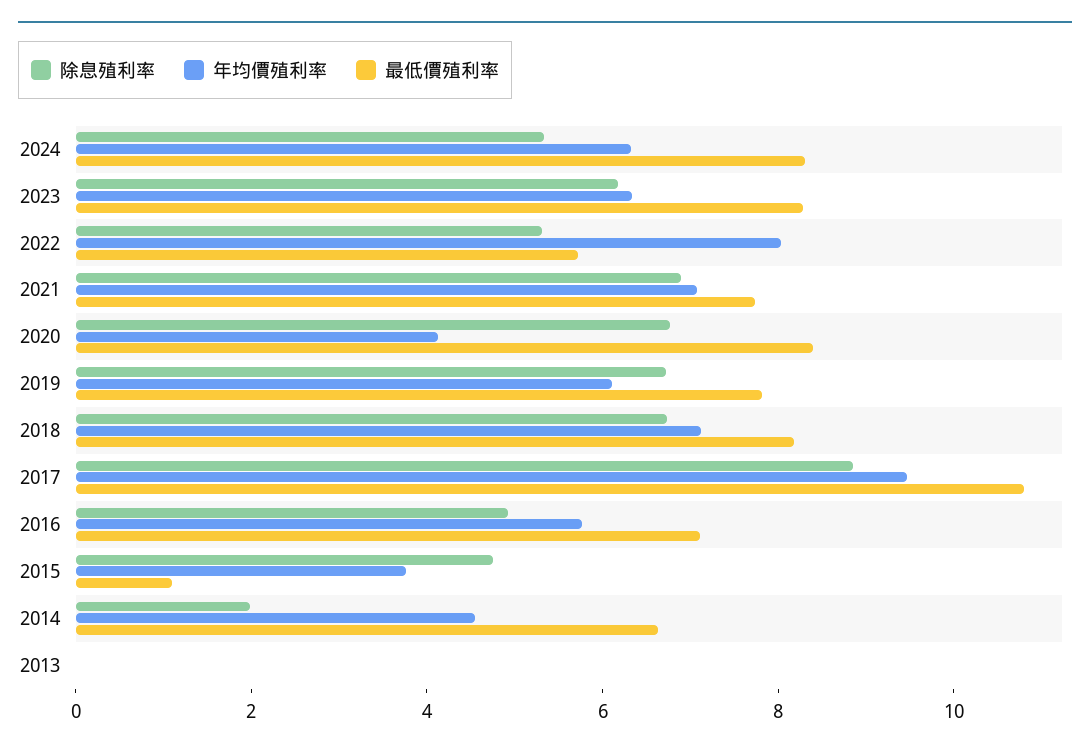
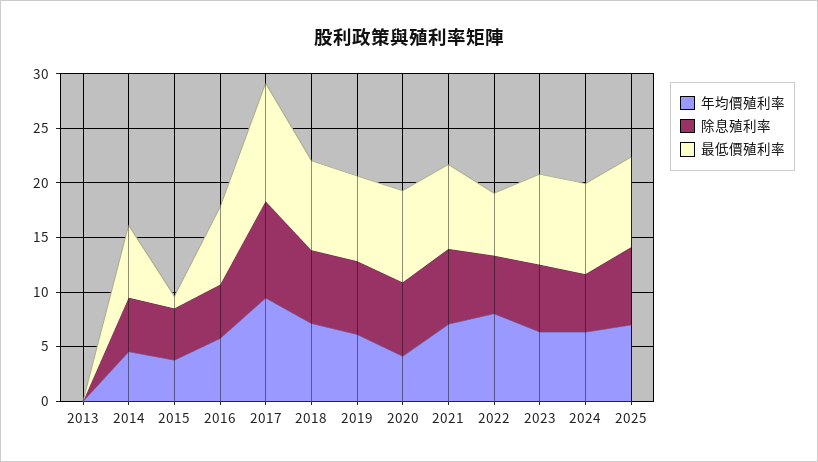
除息殖利率, 2014: 2 -> 5
年均價殖利率, 2025: none -> 7
除息殖利率, 2025: none -> 7
最低價殖利率, 2025: none -> 8

